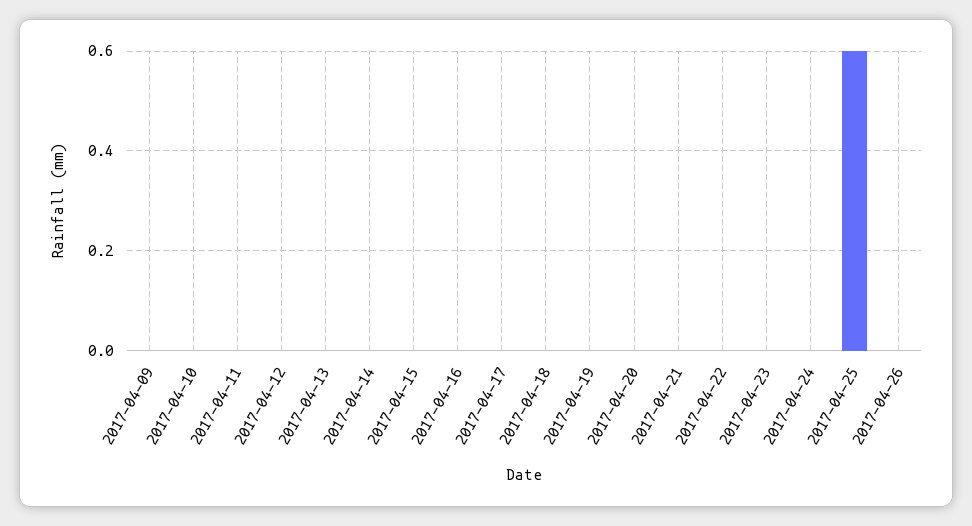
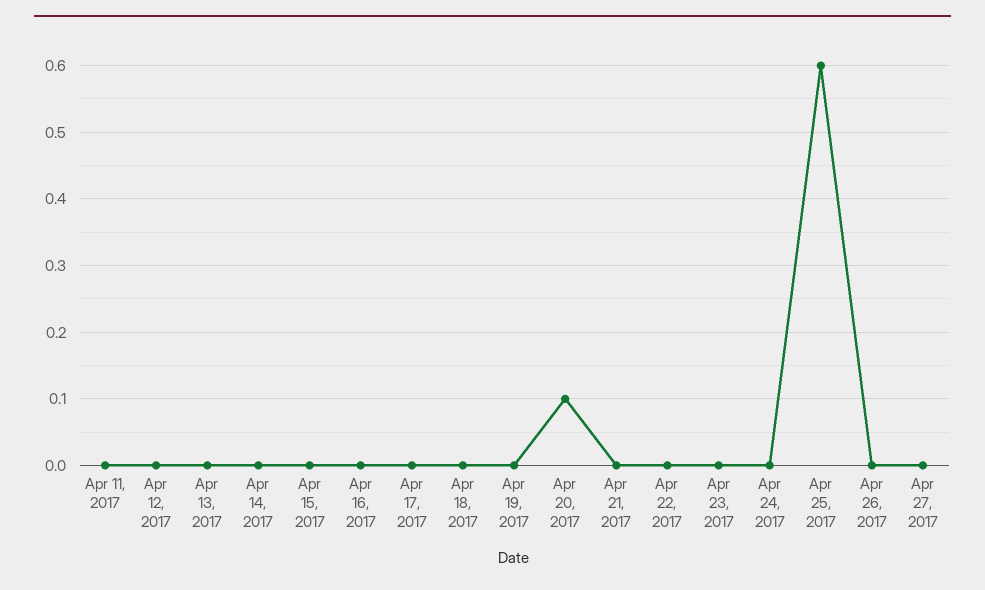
2017-04-09: 0 -> none
2017-04-10: 0 -> none
2017-04-20: 0 -> 0.1
Apr 27, 2017: none -> 0

